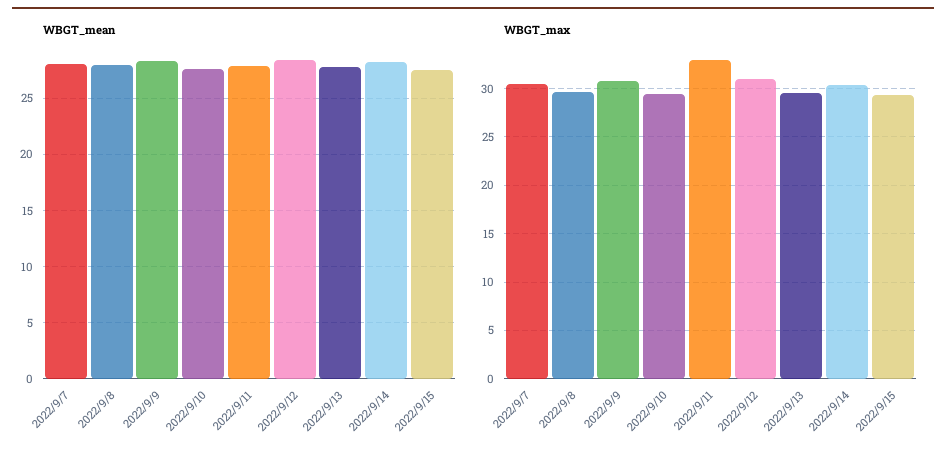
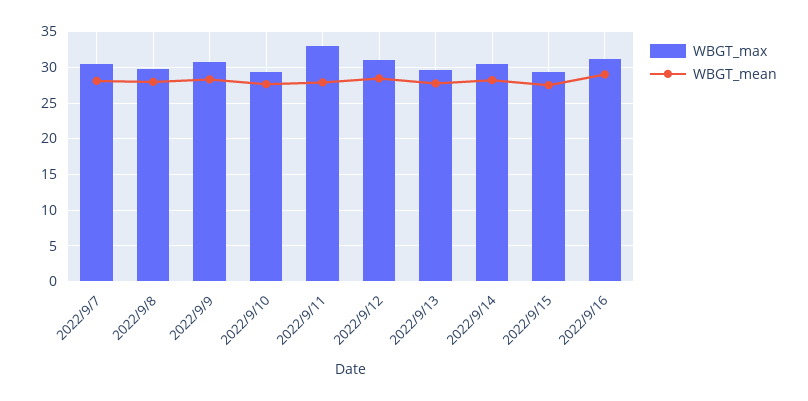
WBGT_max, 2022/9/16: none -> 31
WBGT_mean, 2022/9/16: none -> 29

